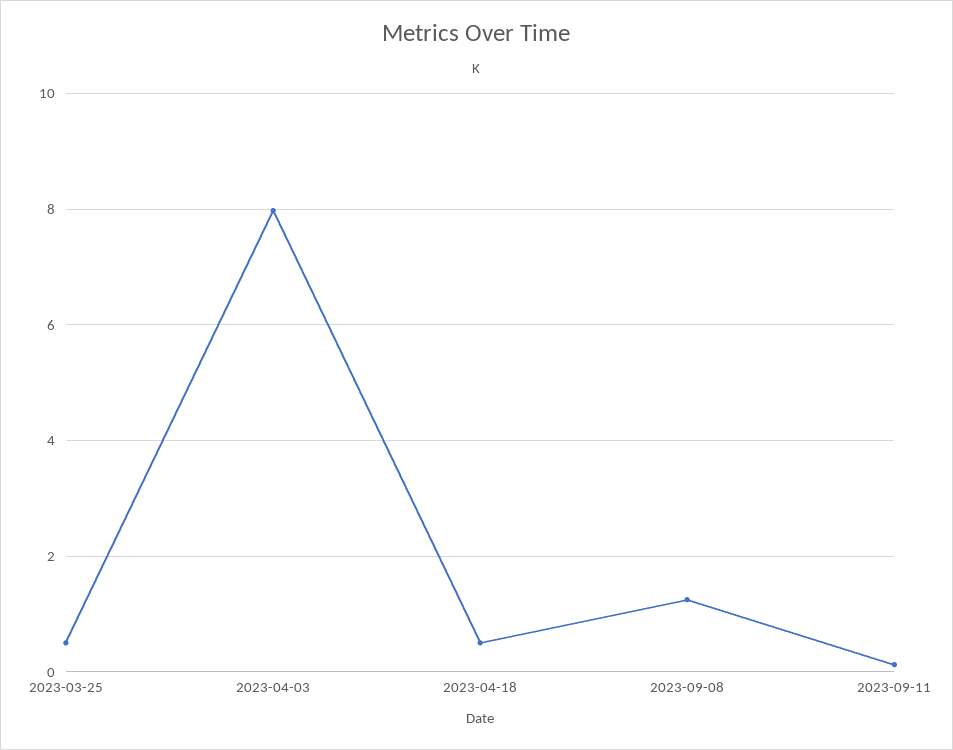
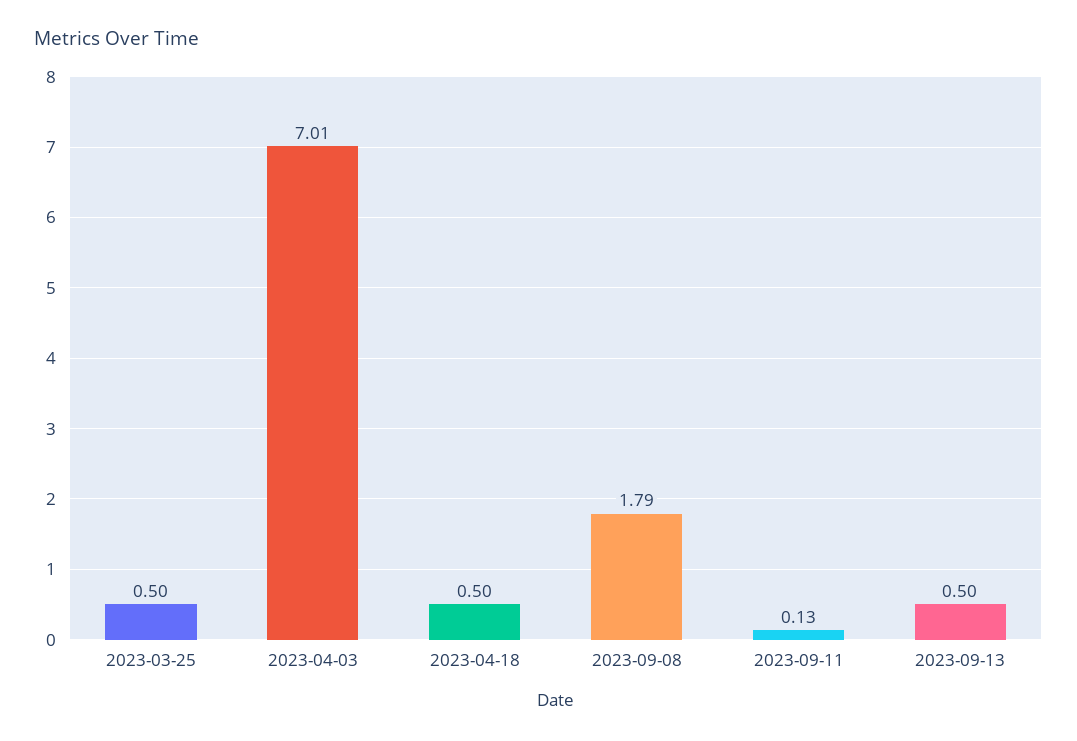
2023-04-03: 8 -> 7.01
2023-09-08: 1.2 -> 1.79
2023-09-13: none -> 0.5

